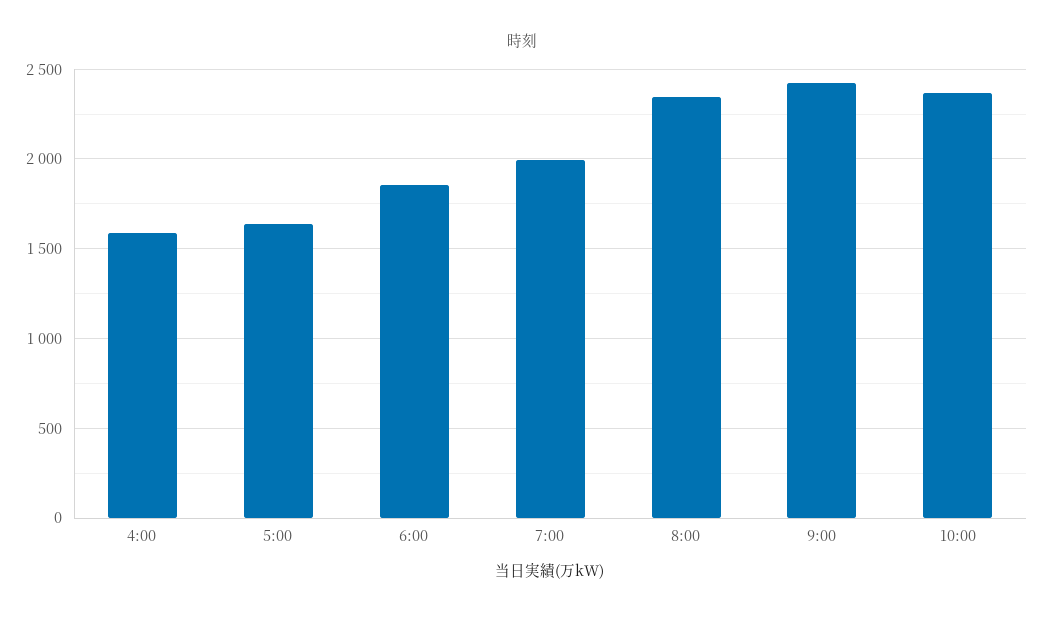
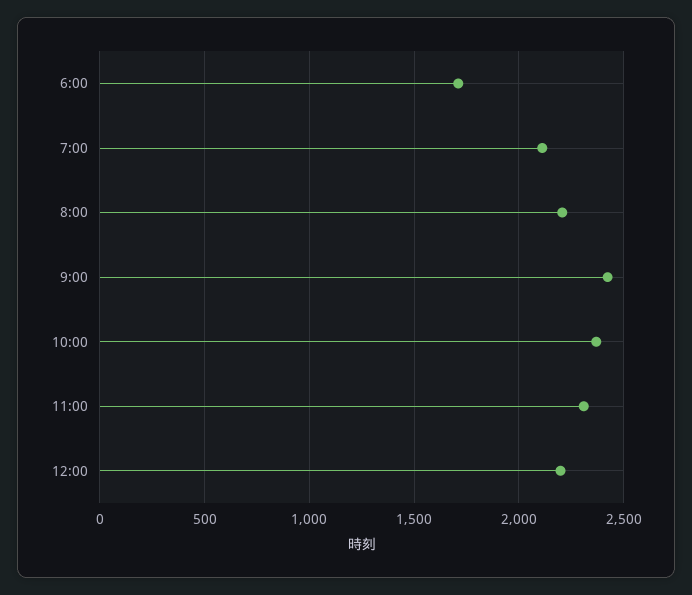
4:00: 1600 -> none
5:00: 1650 -> none
6:00: 1850 -> 1700
7:00: 2000 -> 2100
8:00: 2350 -> 2200
11:00: none -> 2300
12:00: none -> 2200

